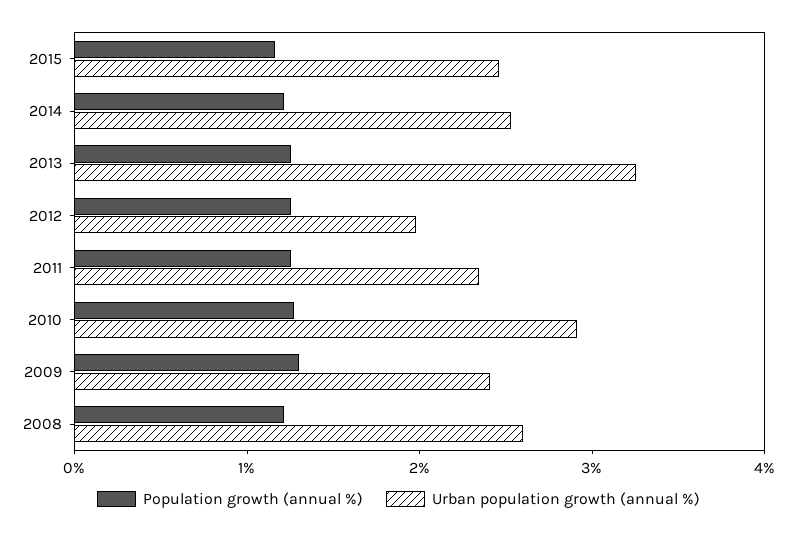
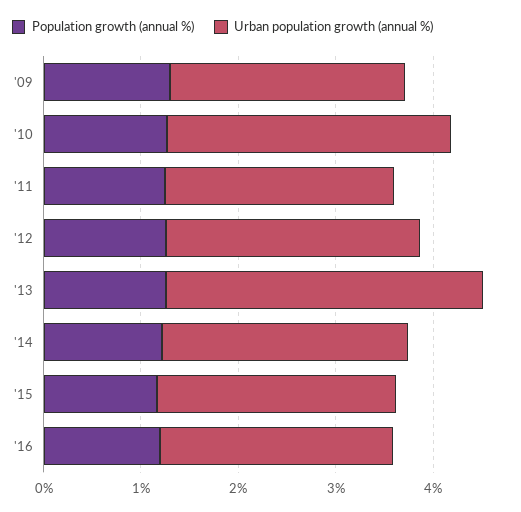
Urban population growth (annual %), 2012: 2 -> 2.6
Population growth (annual %), 2008: 1.2 -> none
Urban population growth (annual %), 2008: 2.6 -> none
Population growth (annual %), '16: none -> 1.2
Urban population growth (annual %), '16: none -> 2.4

